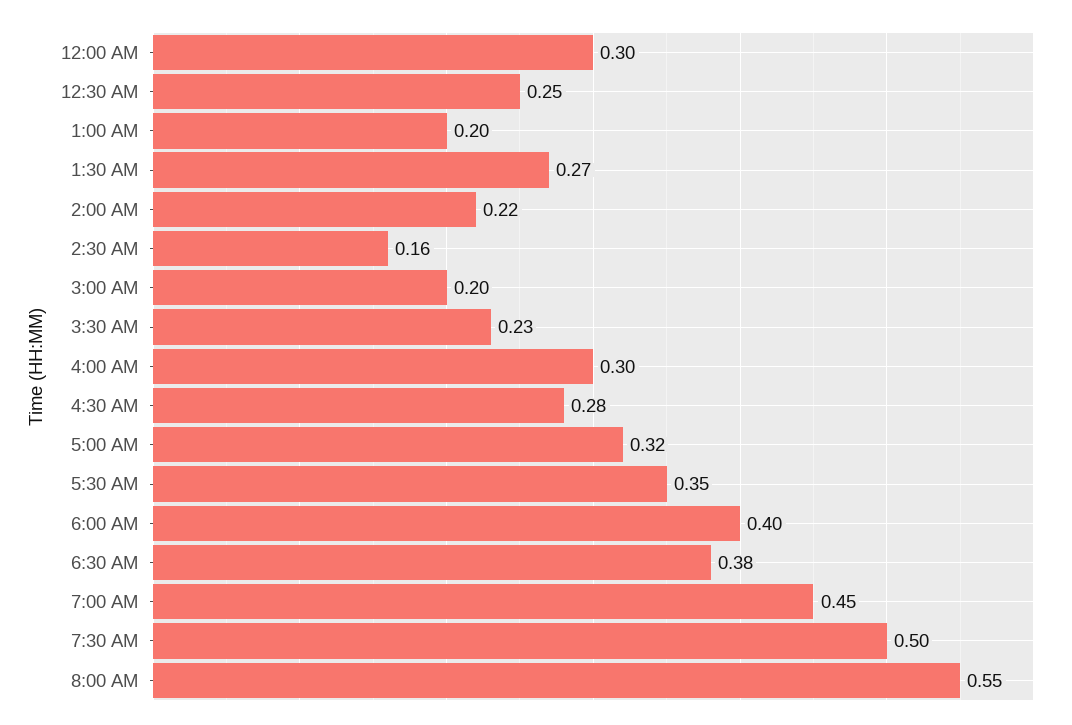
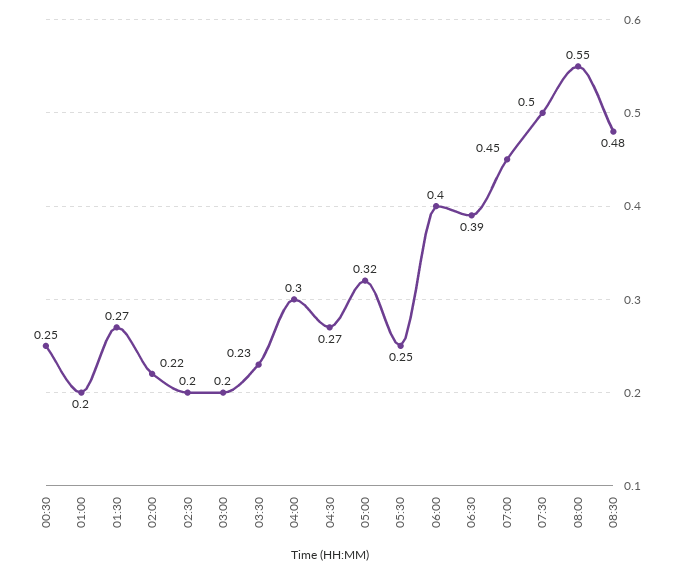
12:00 AM: 0.3 -> none
2:30 AM: 0.16 -> 0.2
4:30 AM: 0.28 -> 0.27
5:30 AM: 0.35 -> 0.25
6:30 AM: 0.38 -> 0.39
08:30: none -> 0.48

